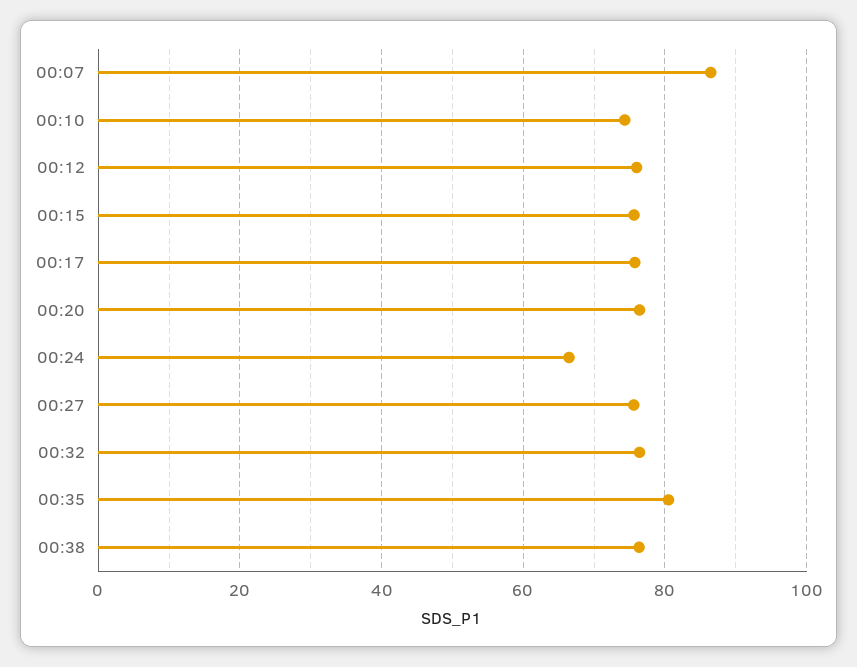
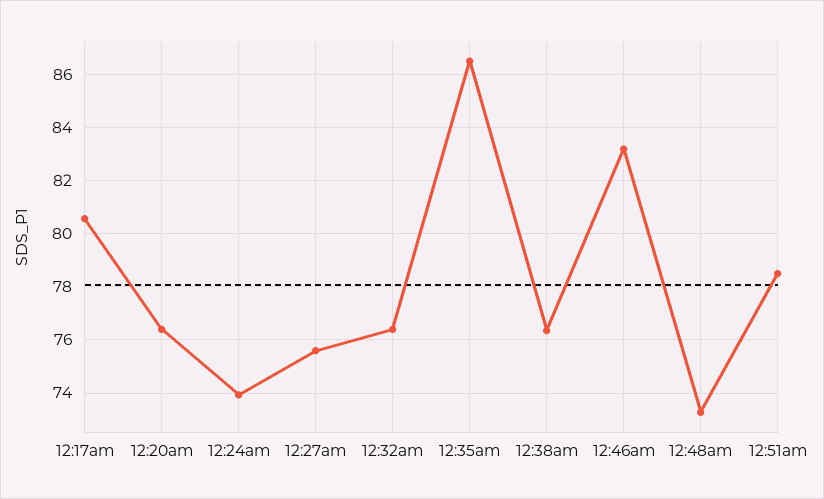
00:07: 86 -> none
00:10: 74 -> none
00:12: 76 -> none
00:15: 76 -> none
00:17: 76 -> 80.5
00:24: 66 -> 74
00:35: 80 -> 86.5
12:46am: none -> 83.25
12:48am: none -> 73.25
12:51am: none -> 78.5

